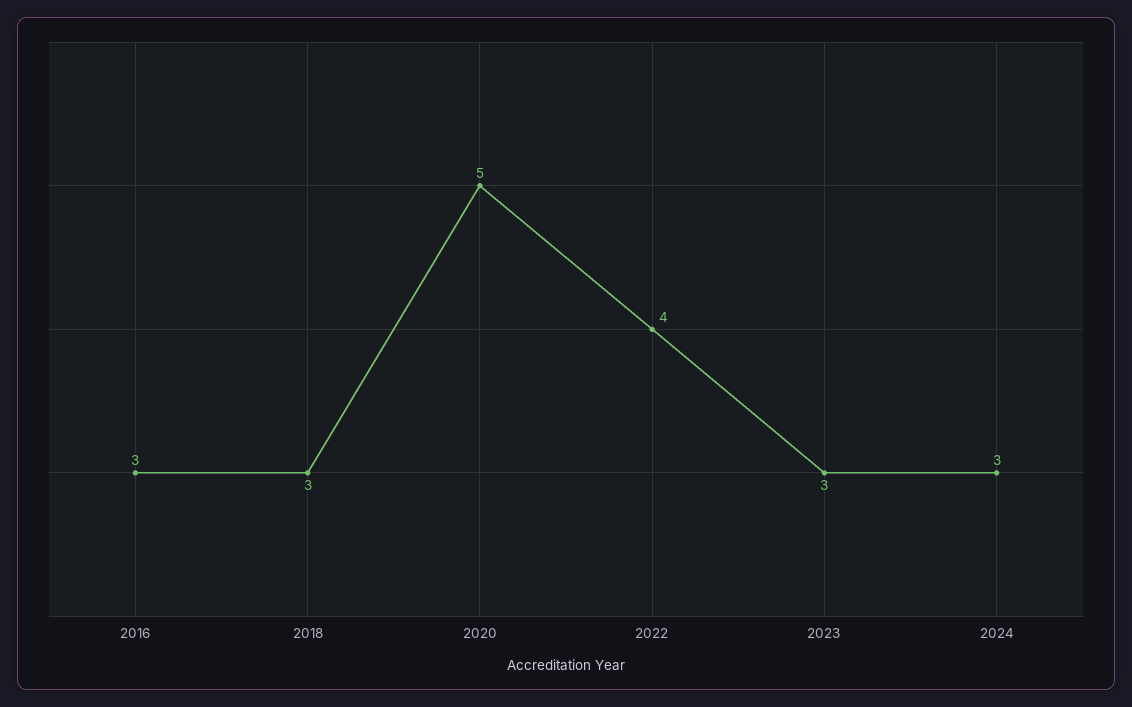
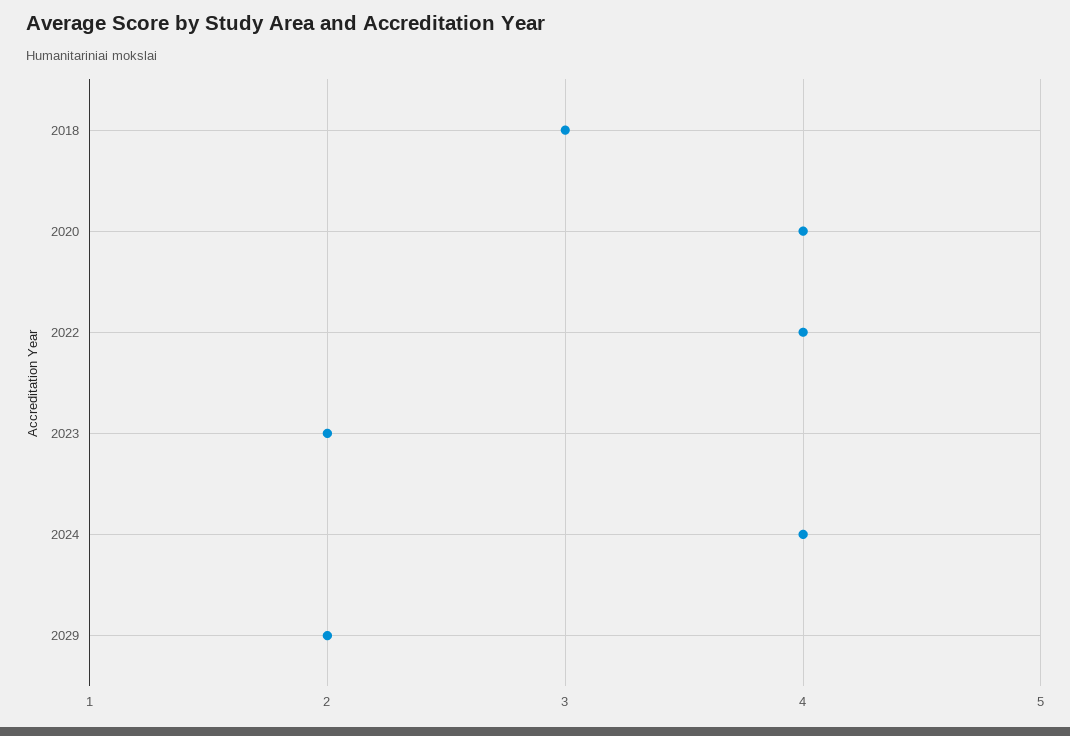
2016: 3 -> none
2020: 5 -> 4
2023: 3 -> 2
2024: 3 -> 4
2029: none -> 2

